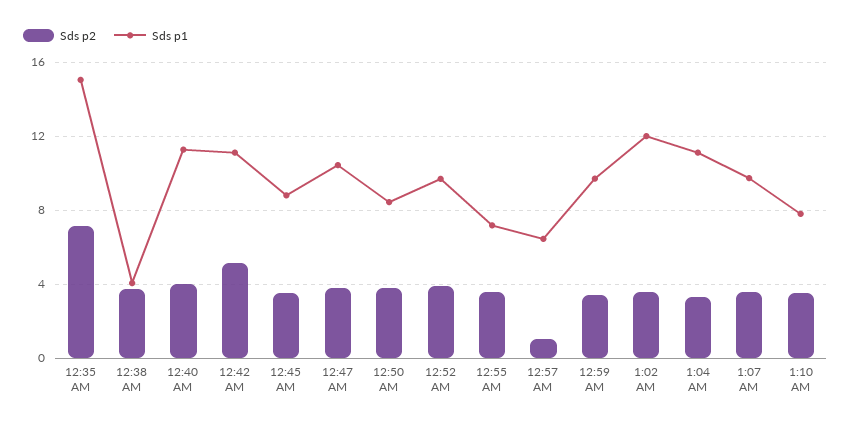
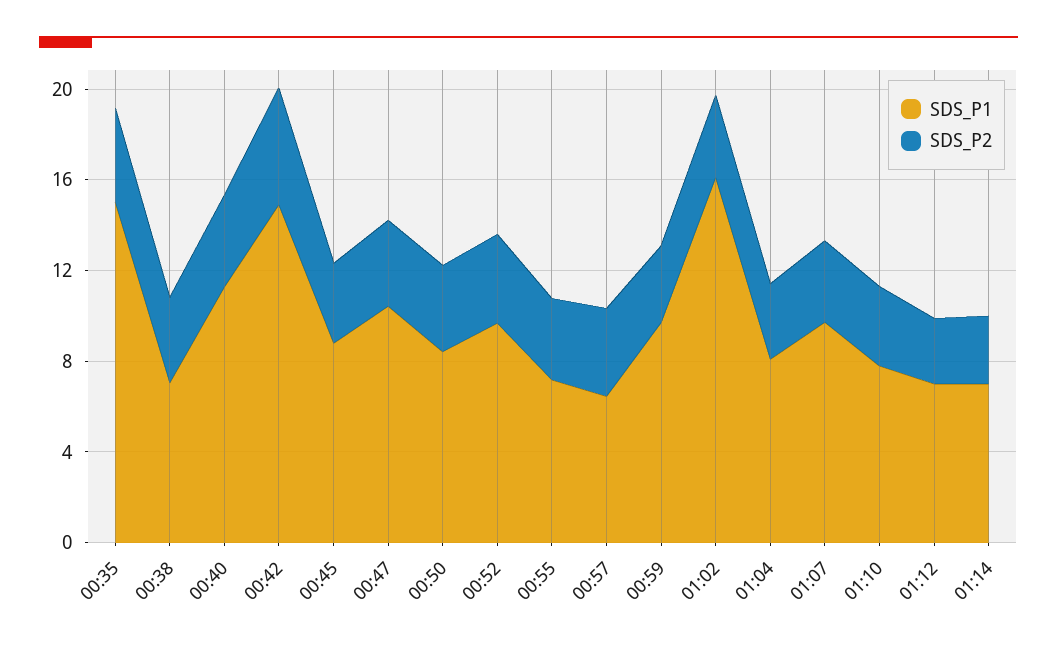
Sds p2, 12:35 AM: 7 -> 4
Sds p1, 12:38 AM: 4 -> 7
Sds p1, 12:42 AM: 11 -> 15
Sds p2, 12:57 AM: 1 -> 4
Sds p1, 1:02 AM: 12 -> 16
Sds p1, 1:04 AM: 11 -> 8
Sds p1, 01:12: none -> 7
Sds p2, 01:12: none -> 3
Sds p1, 01:14: none -> 7
Sds p2, 01:14: none -> 3

